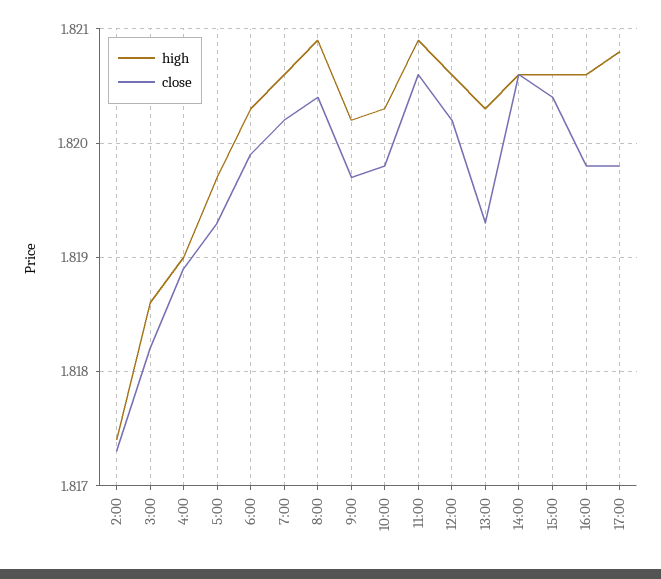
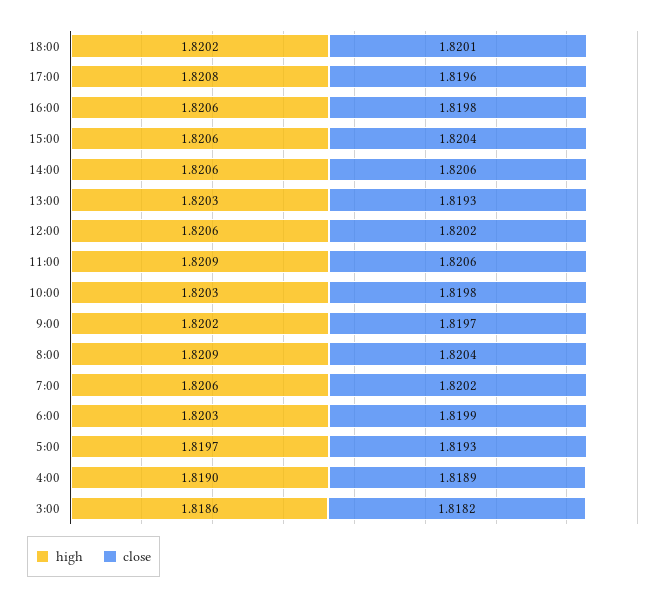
high, 2:00: 1.8174 -> none
close, 2:00: 1.8173 -> none
close, 17:00: 1.8198 -> 1.8196
high, 18:00: none -> 1.8202
close, 18:00: none -> 1.8201

